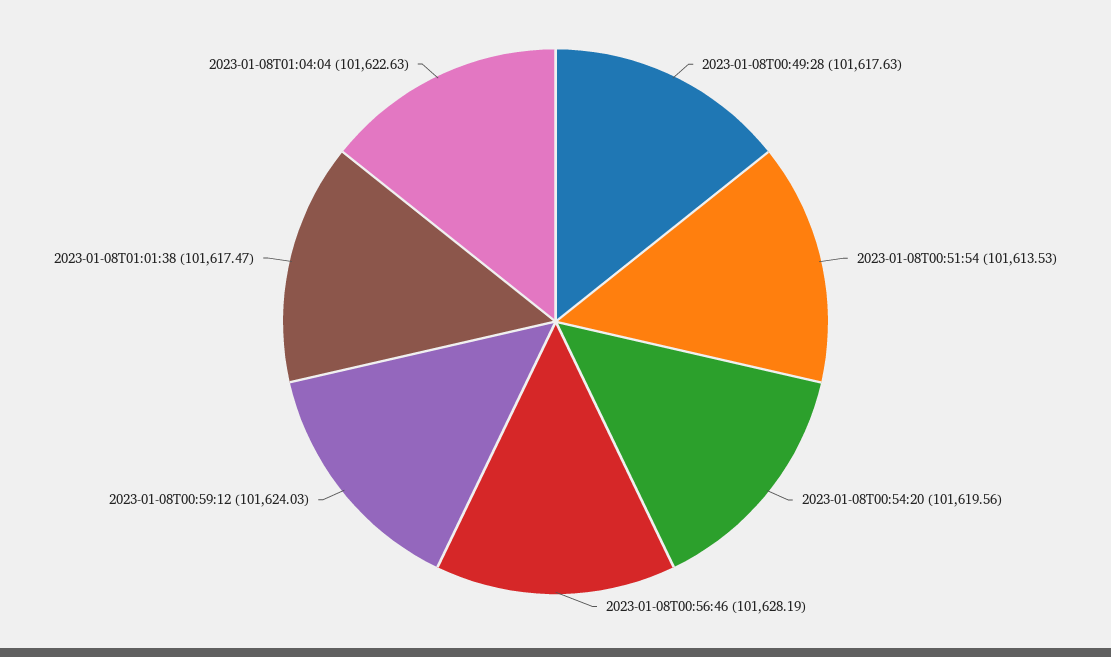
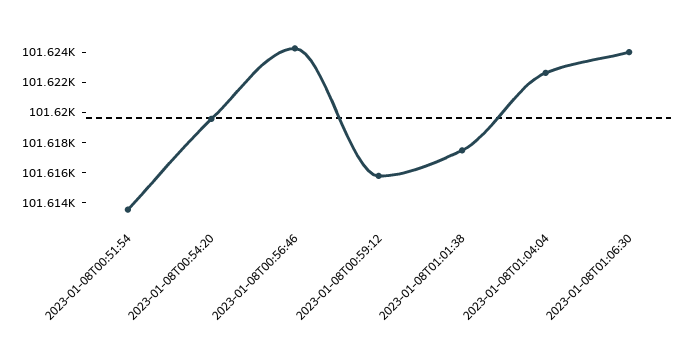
2023-01-08T00:49:28: 101617.63 -> none
2023-01-08T00:56:46: 101628.19 -> 101624
2023-01-08T00:59:12: 101624.03 -> 101616
2023-01-08T01:06:30: none -> 101624

